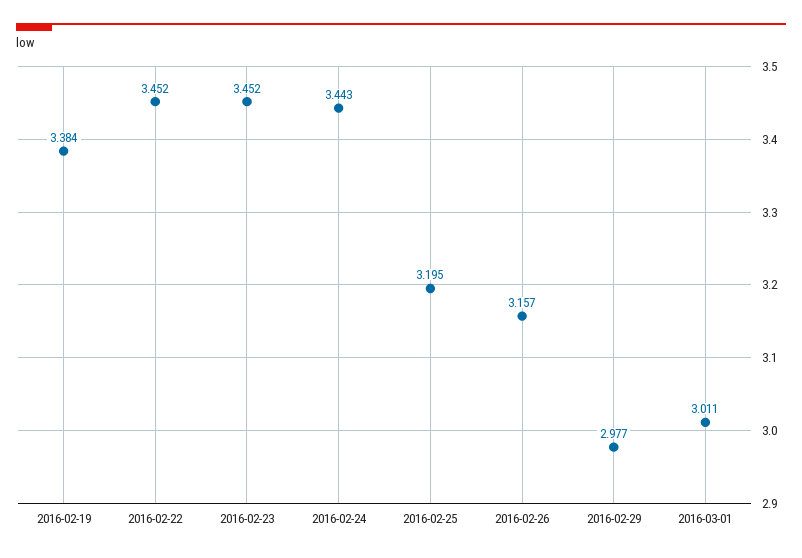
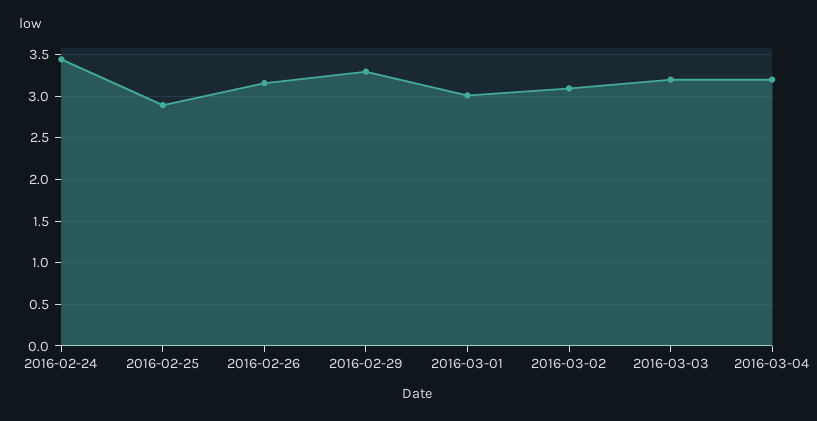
2016-02-19: 3.384 -> none
2016-02-22: 3.452 -> none
2016-02-23: 3.452 -> none
2016-02-25: 3.195 -> 2.9
2016-02-29: 2.977 -> 3.3
2016-03-02: none -> 3.1
2016-03-03: none -> 3.2
2016-03-04: none -> 3.2

